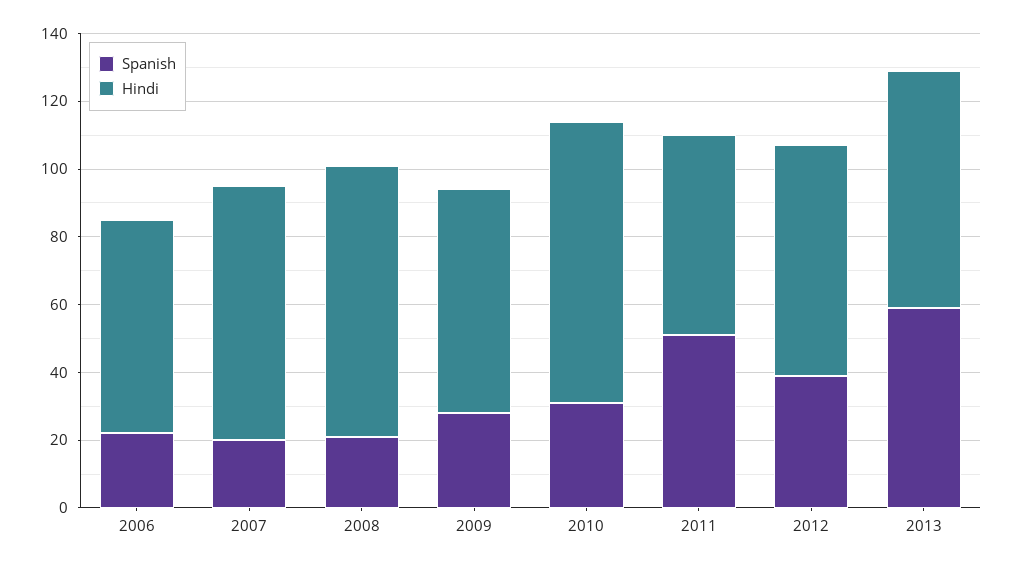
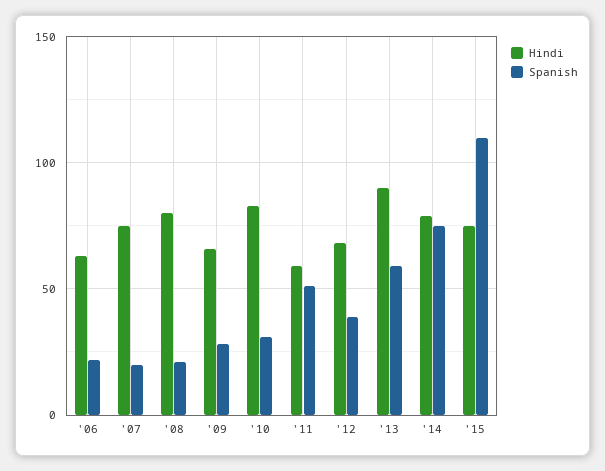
Hindi, 2013: 70 -> 90
Hindi, '14: none -> 80
Spanish, '14: none -> 75
Hindi, '15: none -> 75
Spanish, '15: none -> 110

